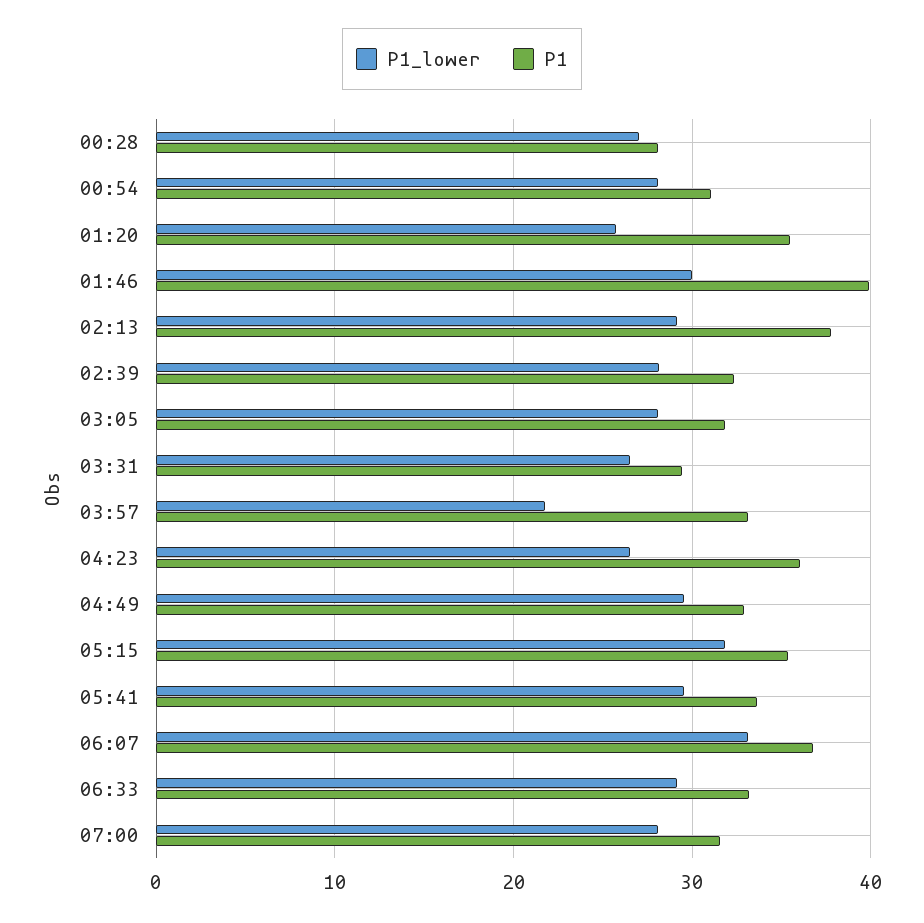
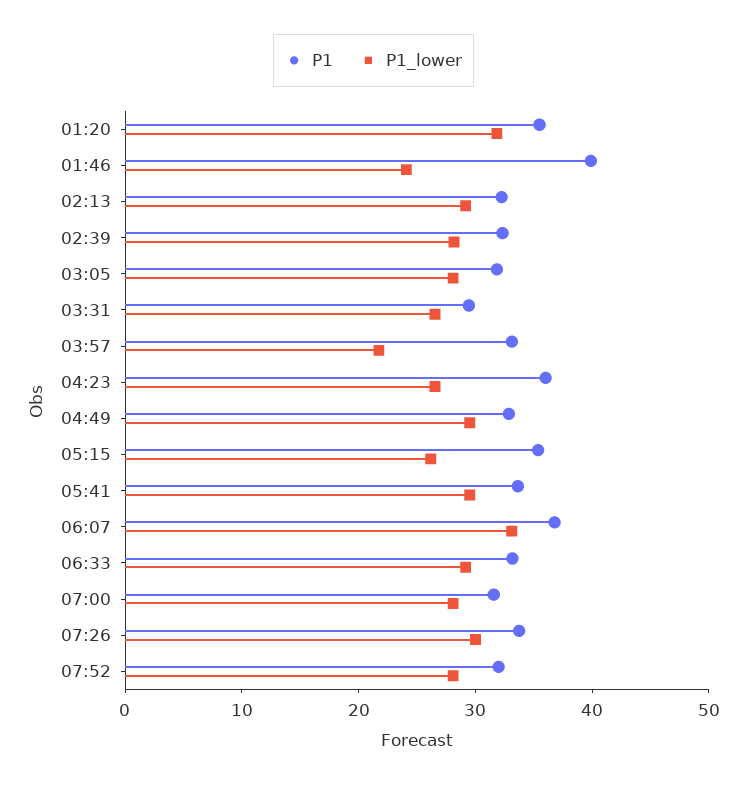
P1_lower, 00:28: 27 -> none
P1, 00:28: 28 -> none
P1_lower, 00:54: 28 -> none
P1, 00:54: 31 -> none
P1_lower, 01:20: 26 -> 32
P1_lower, 01:46: 30 -> 24
P1, 02:13: 38 -> 32
P1_lower, 05:15: 32 -> 26
P1, 07:26: none -> 34
P1_lower, 07:26: none -> 30
P1, 07:52: none -> 32
P1_lower, 07:52: none -> 28

